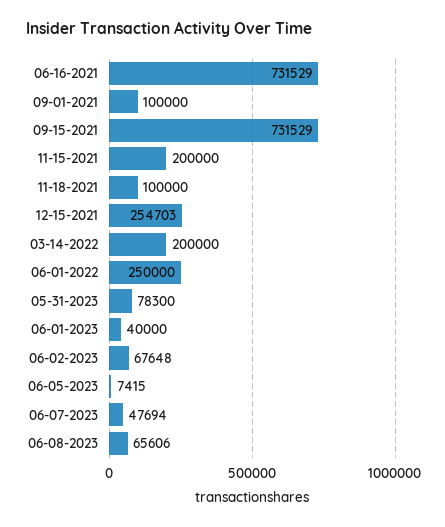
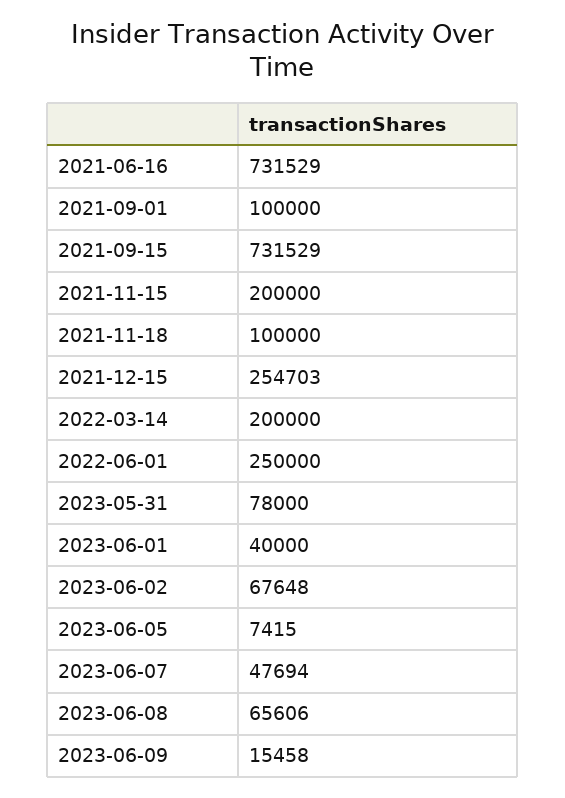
05-31-2023: 78300 -> 78000
2023-06-09: none -> 15458

